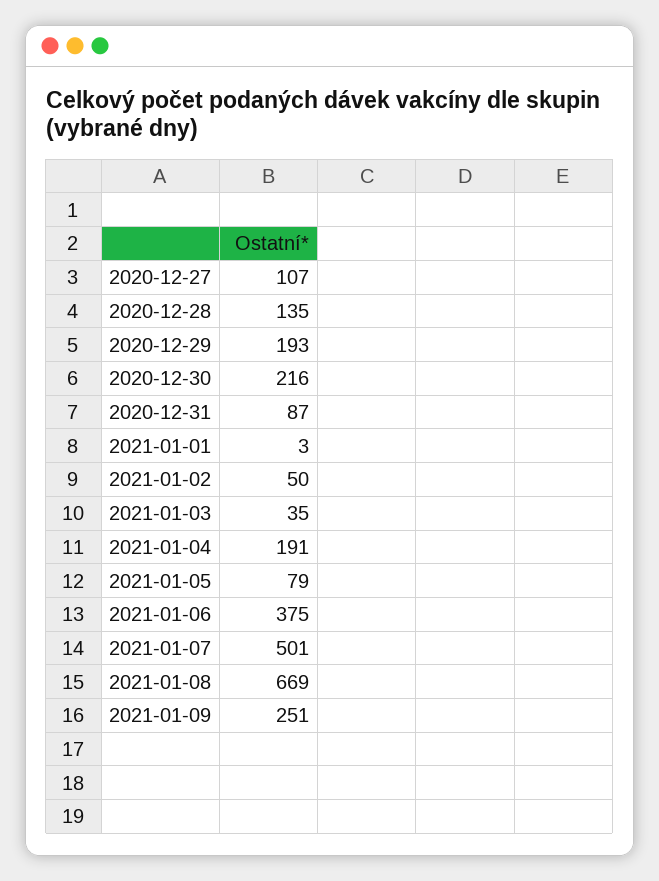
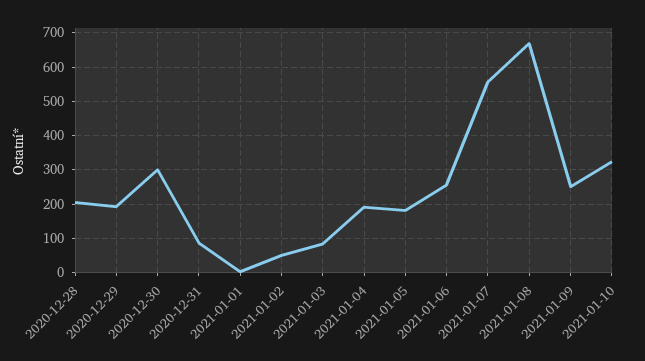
2020-12-27: 107 -> none
2020-12-28: 135 -> 200
2020-12-30: 216 -> 300
2021-01-03: 35 -> 80
2021-01-05: 79 -> 180
2021-01-06: 375 -> 260
2021-01-07: 501 -> 560
2021-01-10: none -> 320

